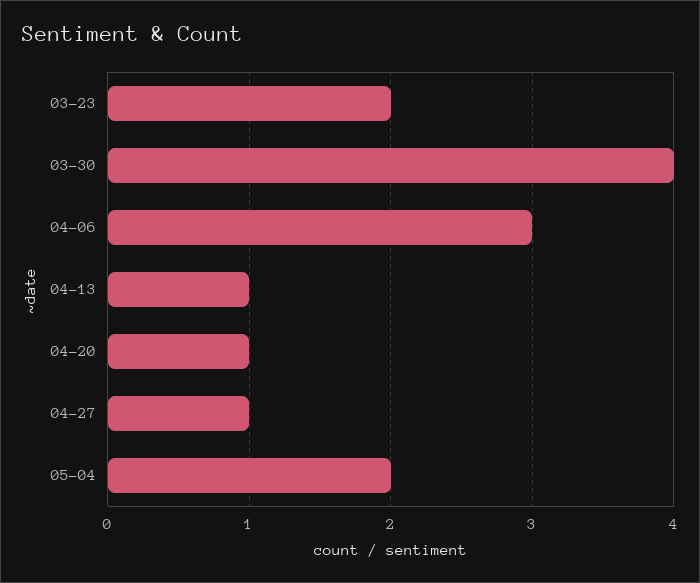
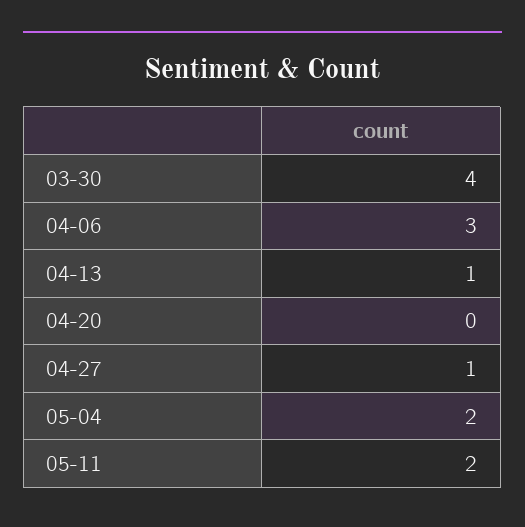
03-23: 2 -> none
04-20: 1 -> 0
05-11: none -> 2

